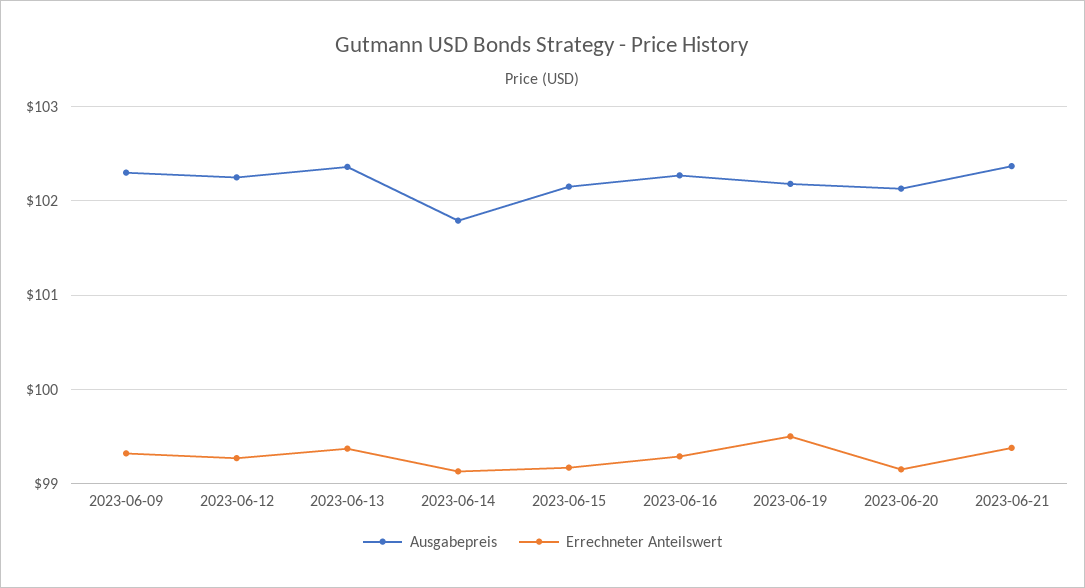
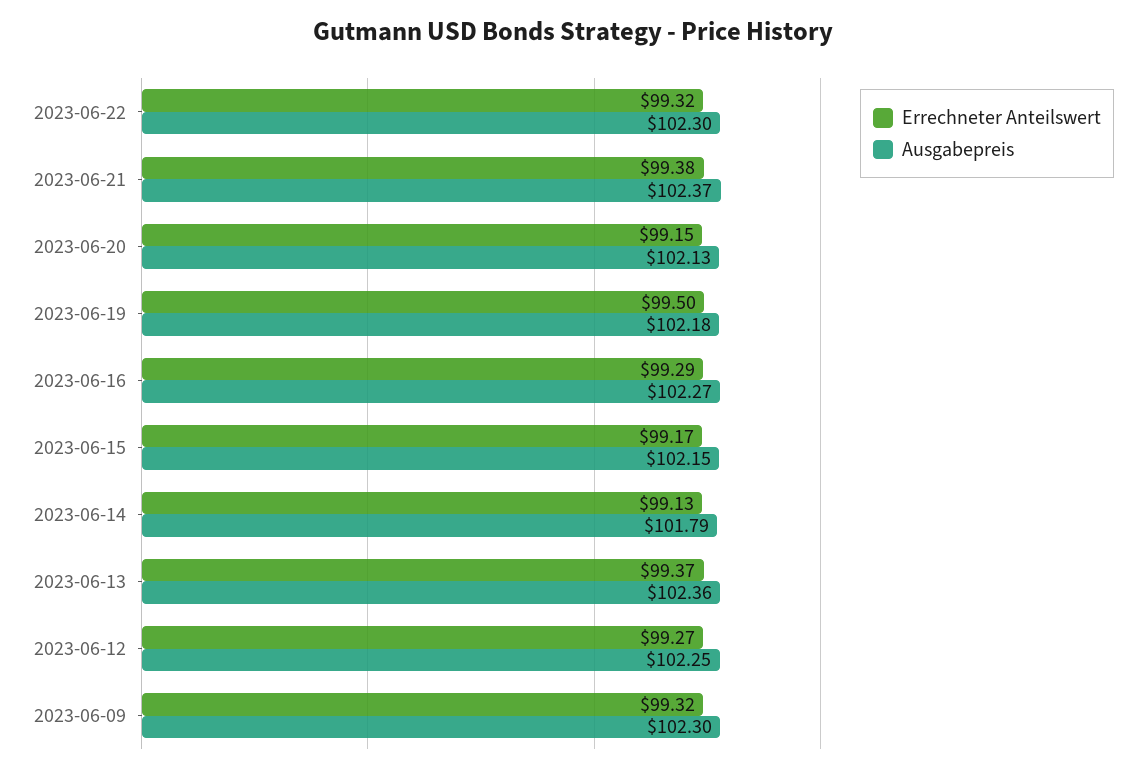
Errechneter Anteilswert, 2023-06-22: none -> 99.32
Ausgabepreis, 2023-06-22: none -> 102.3

